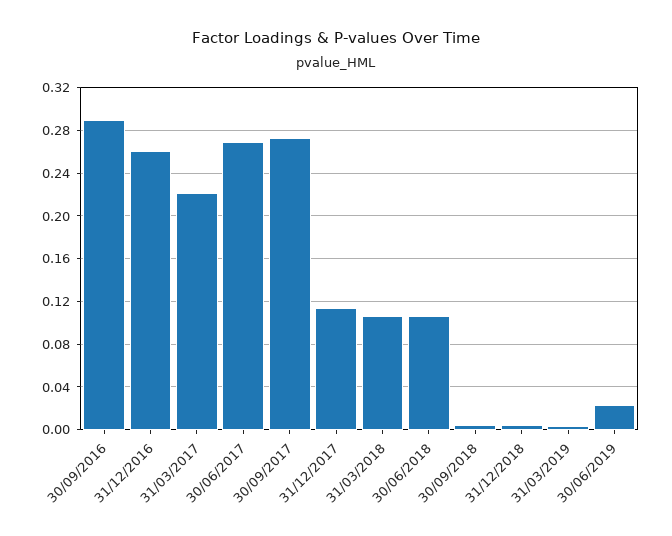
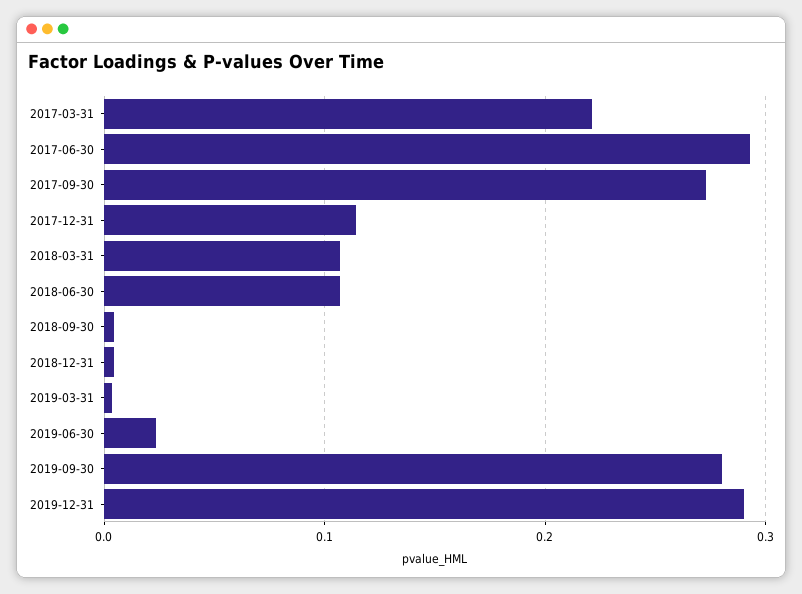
30/09/2016: 0.29 -> none
31/12/2016: 0.26 -> none
30/06/2017: 0.27 -> 0.29
2019-09-30: none -> 0.28
2019-12-31: none -> 0.29

